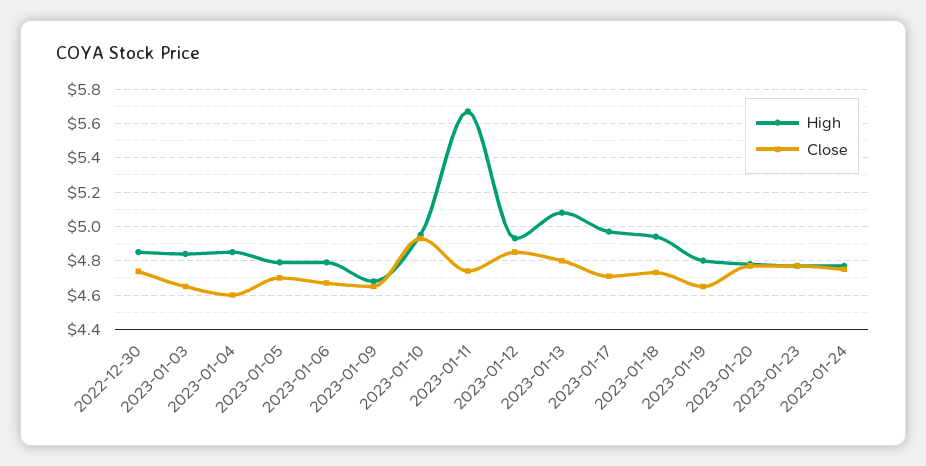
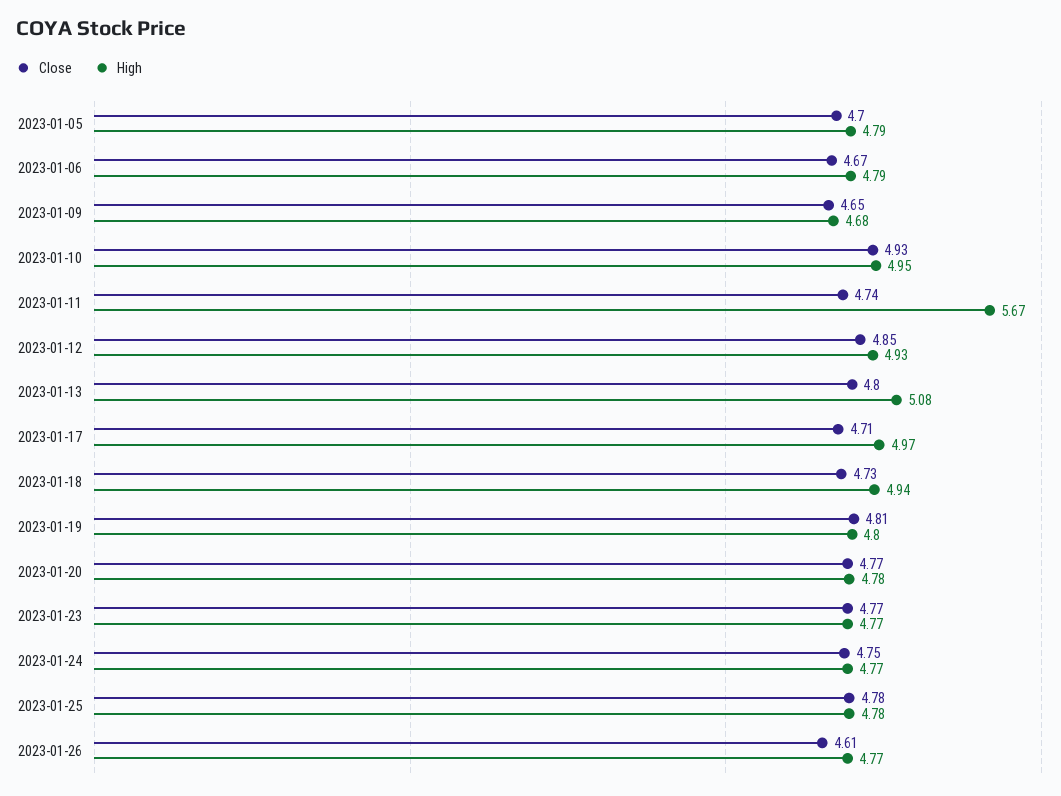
High, 2022-12-30: 4.85 -> none
Close, 2022-12-30: 4.75 -> none
High, 2023-01-03: 4.85 -> none
Close, 2023-01-03: 4.65 -> none
High, 2023-01-04: 4.85 -> none
Close, 2023-01-04: 4.6 -> none
Close, 2023-01-19: 4.65 -> 4.81
Close, 2023-01-25: none -> 4.78
High, 2023-01-25: none -> 4.78
Close, 2023-01-26: none -> 4.61
High, 2023-01-26: none -> 4.77

